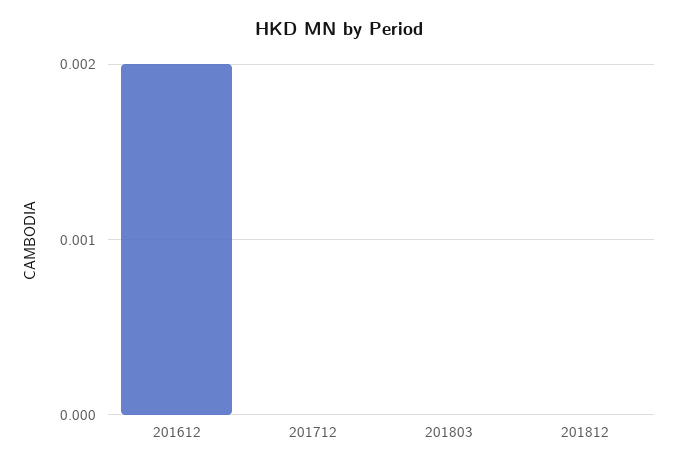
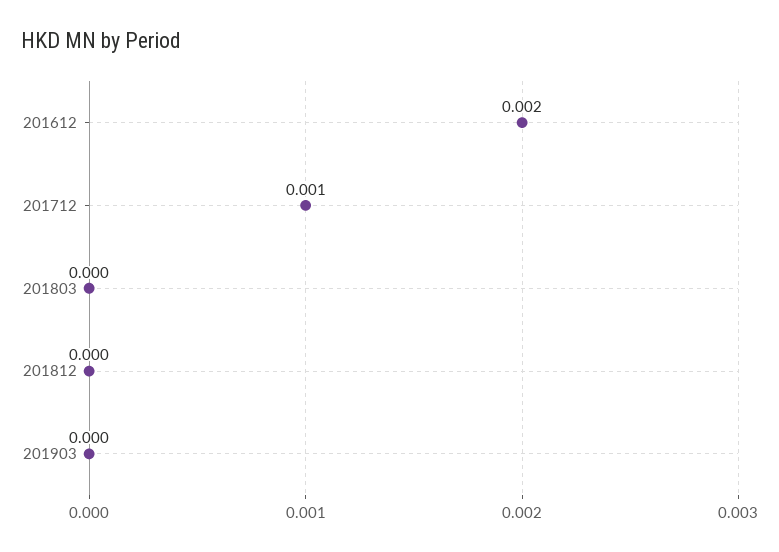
201712: 0 -> 0.001
201903: none -> 0

